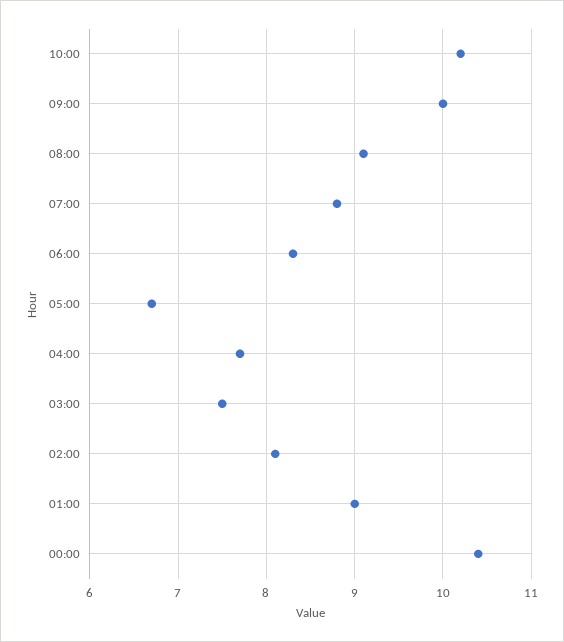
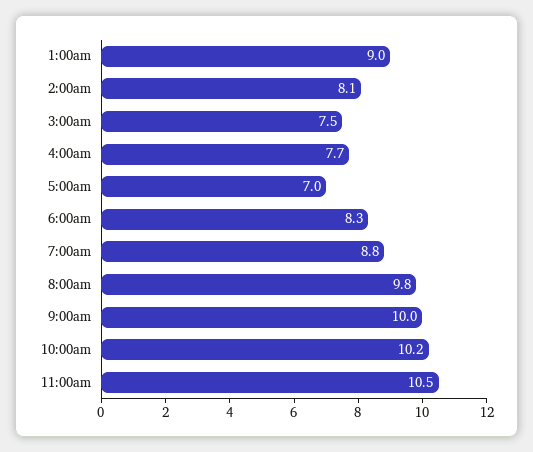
08:00: 9.1 -> 9.8
05:00: 6.7 -> 7
00:00: 10.4 -> none
11:00am: none -> 10.5

